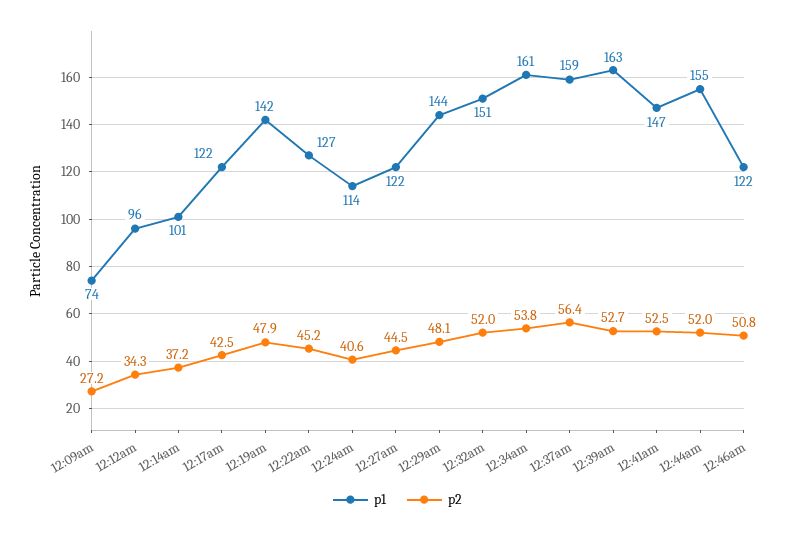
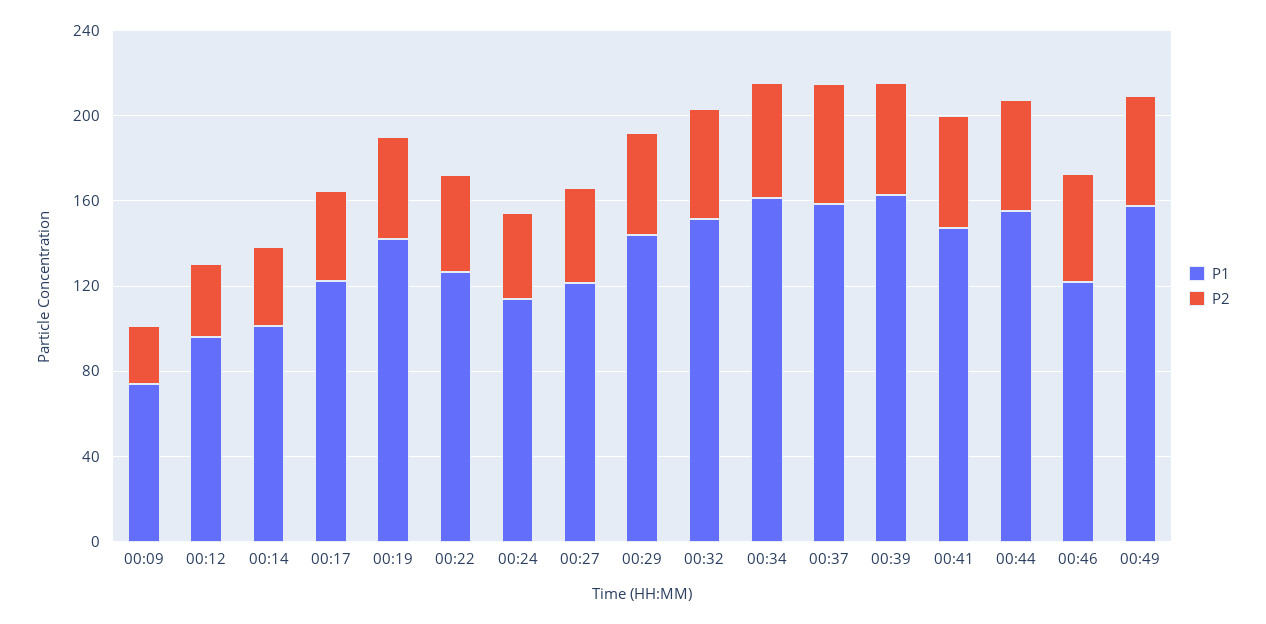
p1, 00:49: none -> 160
p2, 00:49: none -> 50

